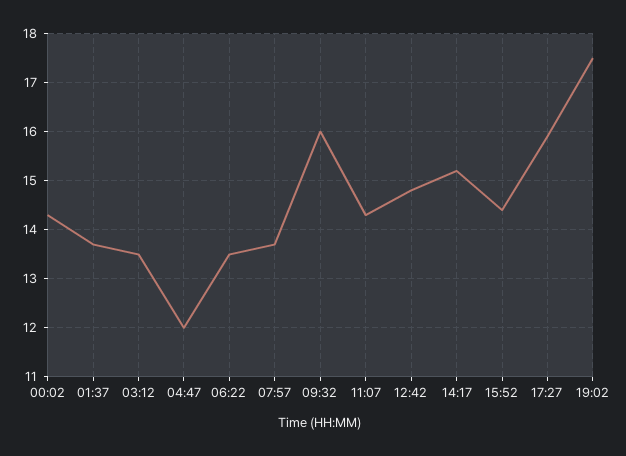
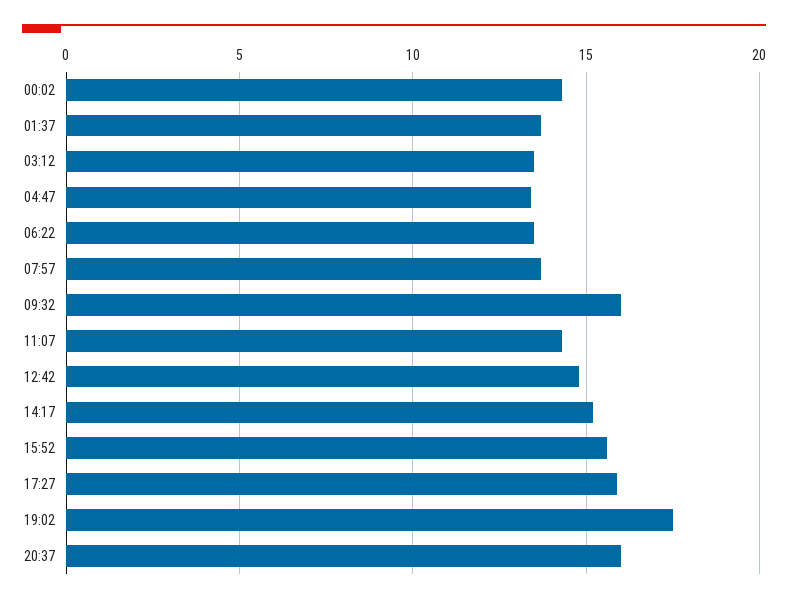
04:47: 12 -> 13.5
15:52: 14.5 -> 15.5
20:37: none -> 16

